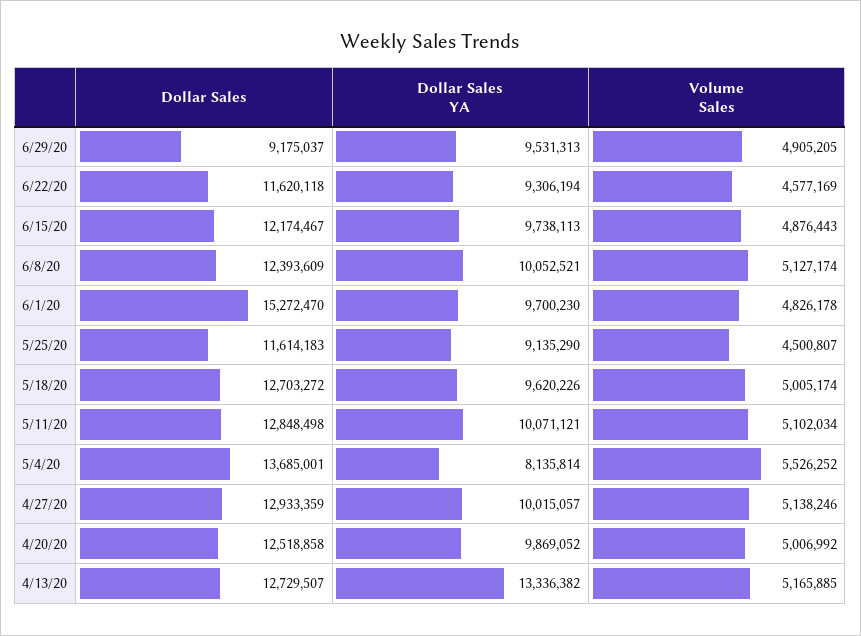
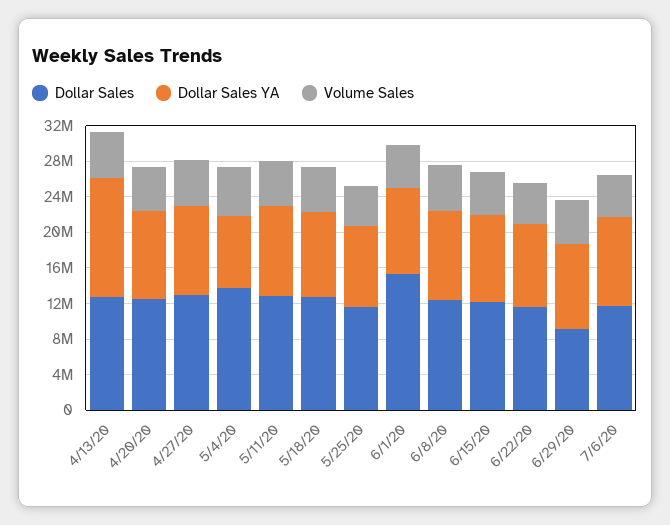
Dollar Sales, 7/6/20: none -> 12000000
Dollar Sales YA, 7/6/20: none -> 10000000
Volume Sales, 7/6/20: none -> 5000000

